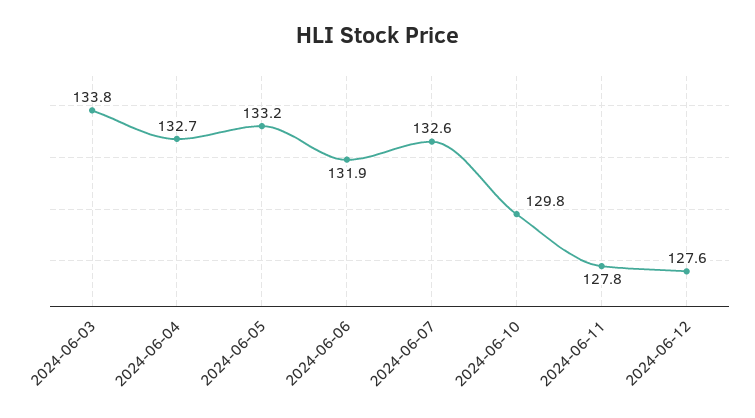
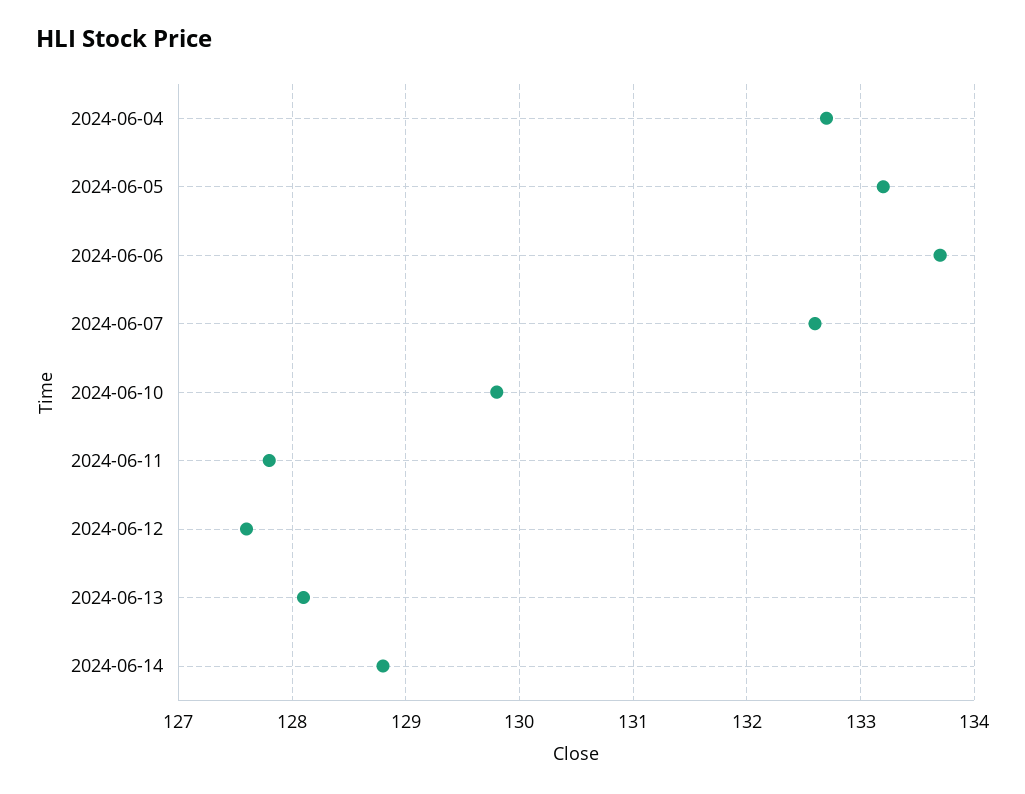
2024-06-03: 133.8 -> none
2024-06-06: 131.9 -> 133.7
2024-06-13: none -> 128.1
2024-06-14: none -> 128.8

